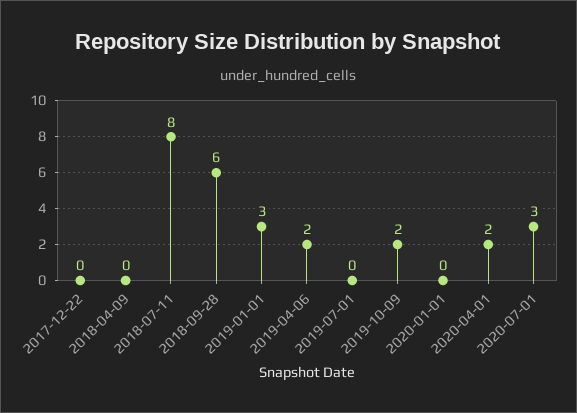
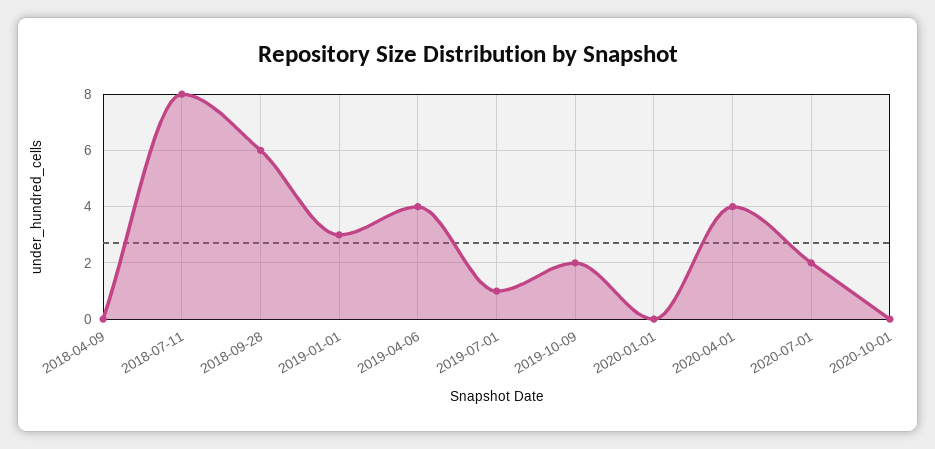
2017-12-22: 0 -> none
2019-04-06: 2 -> 4
2019-07-01: 0 -> 1
2020-04-01: 2 -> 4
2020-07-01: 3 -> 2
2020-10-01: none -> 0

